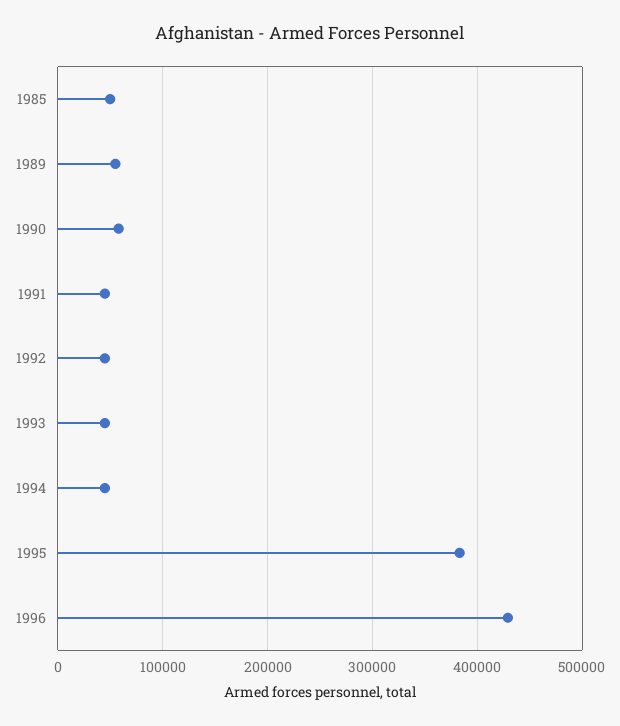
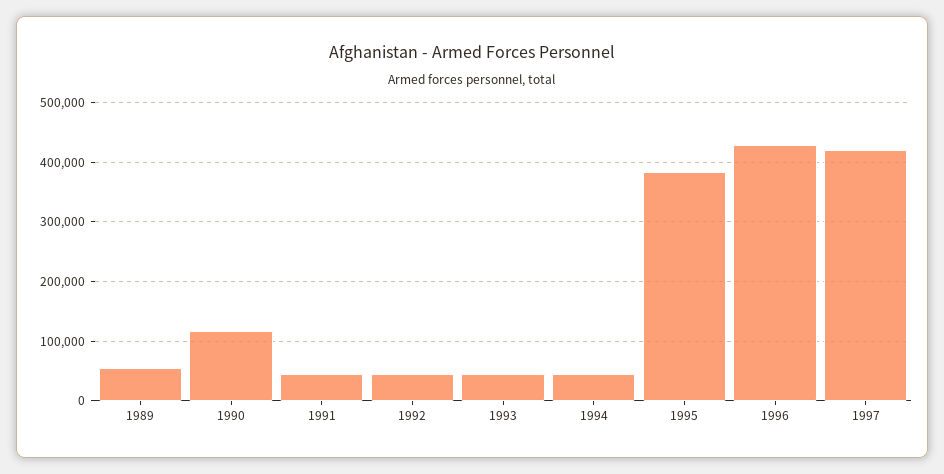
1985: 50000 -> none
1990: 60000 -> 120000
1997: none -> 420000

